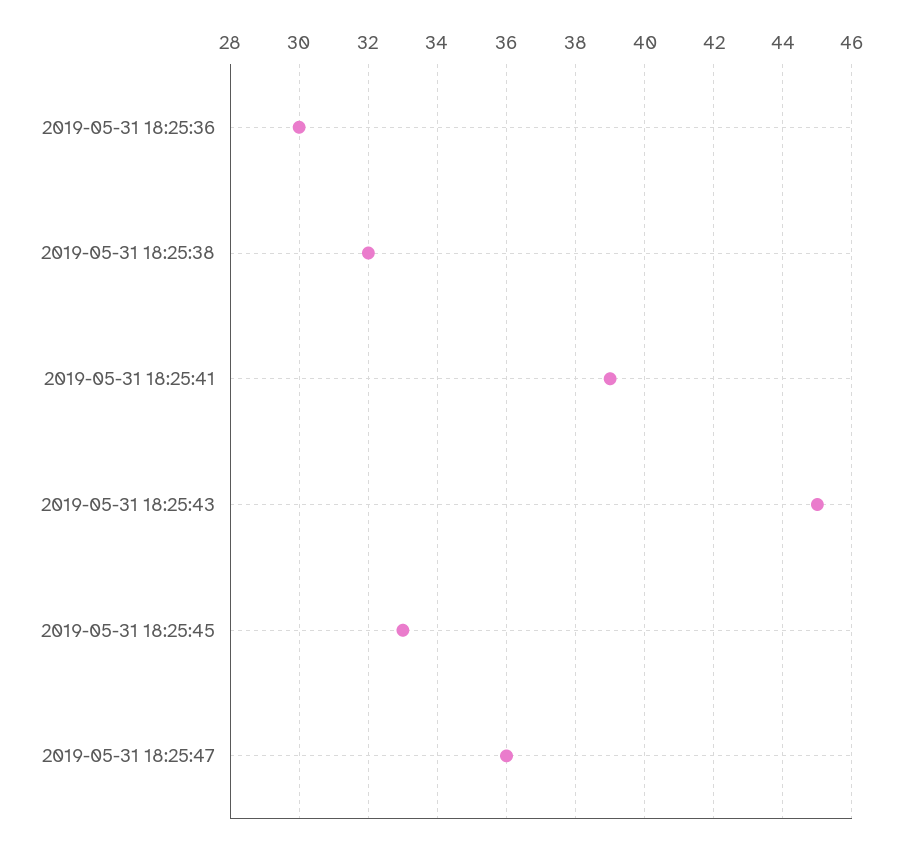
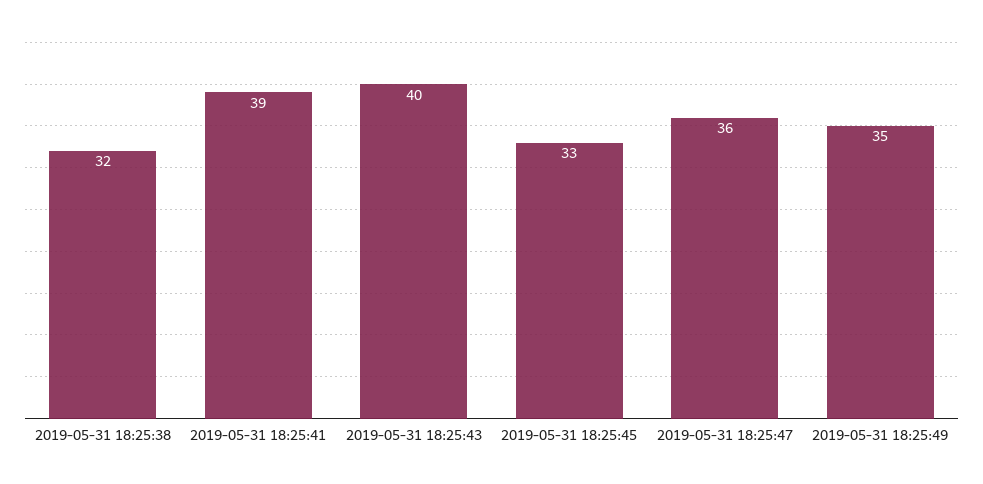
2019-05-31 18:25:36: 30 -> none
2019-05-31 18:25:43: 45 -> 40
2019-05-31 18:25:49: none -> 35

